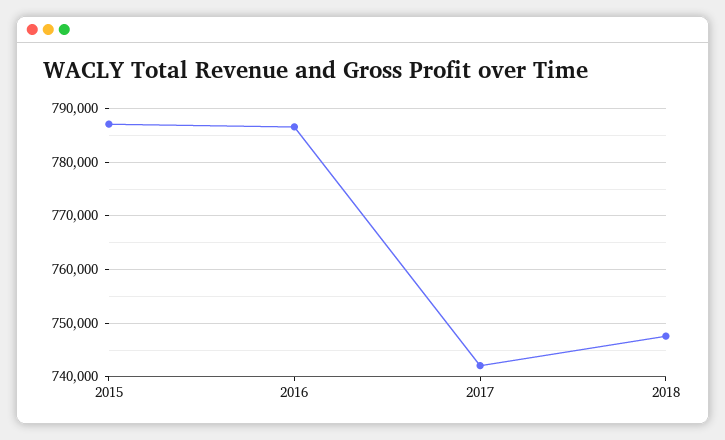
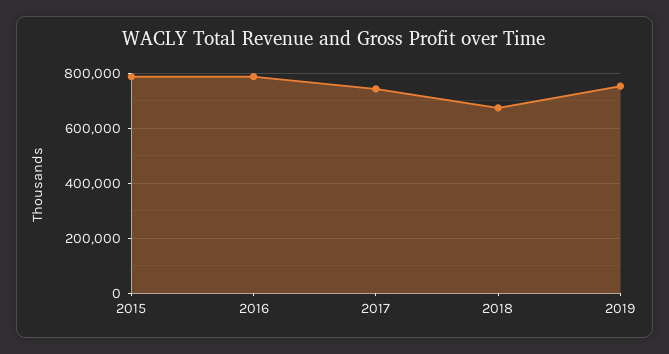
2018: 748000 -> 675000
2019: none -> 750000

